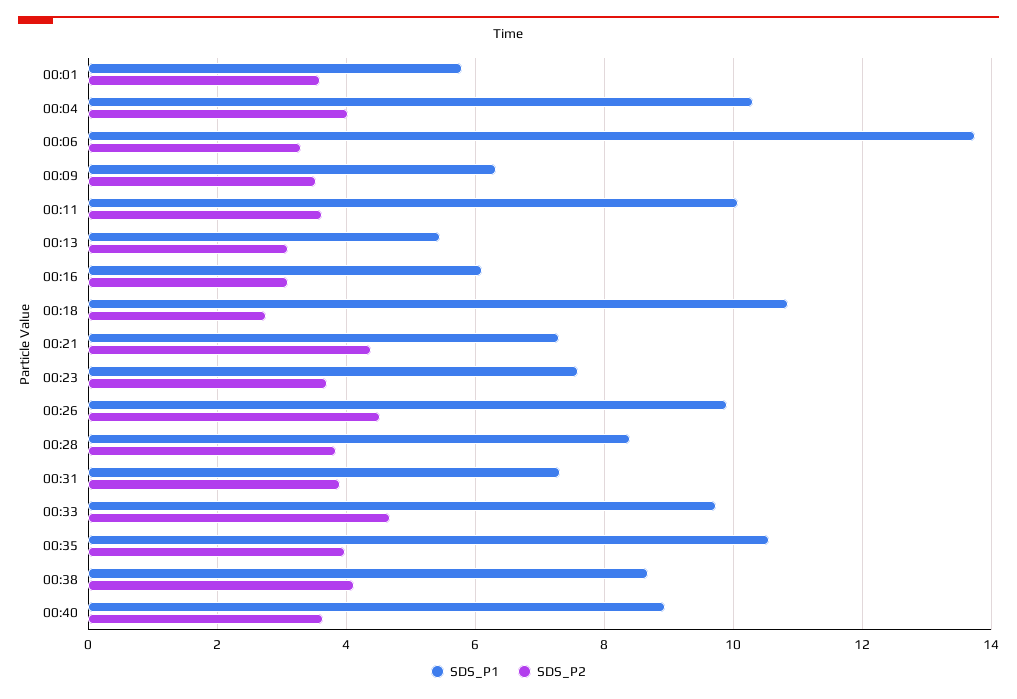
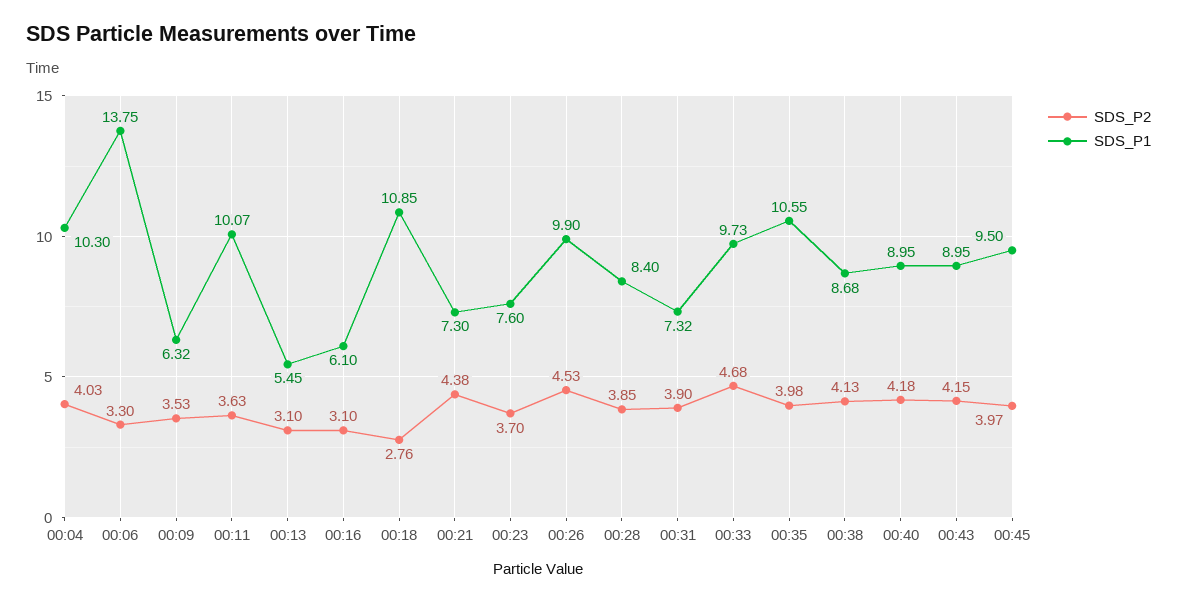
SDS_P1, 00:01: 5.8 -> none
SDS_P2, 00:01: 3.6 -> none
SDS_P2, 00:40: 3.6 -> 4.18
SDS_P2, 00:43: none -> 4.15
SDS_P1, 00:43: none -> 8.95
SDS_P2, 00:45: none -> 3.97
SDS_P1, 00:45: none -> 9.5

